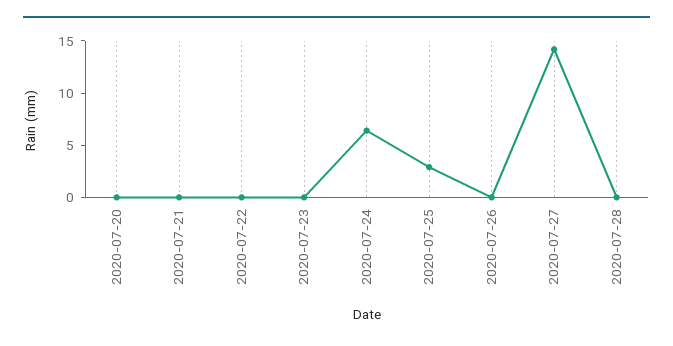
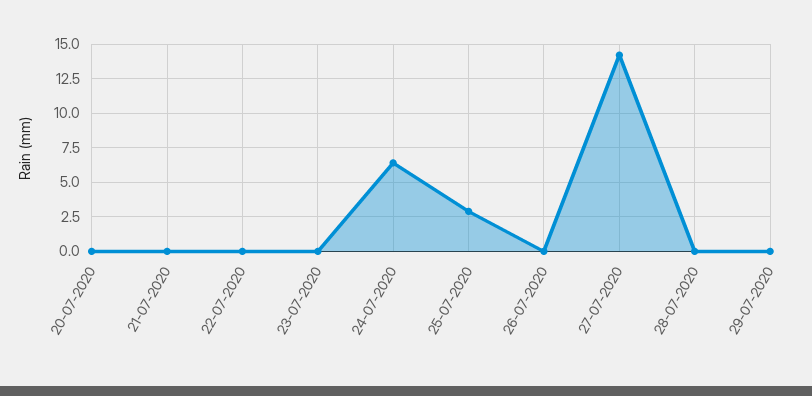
29-07-2020: none -> 0

